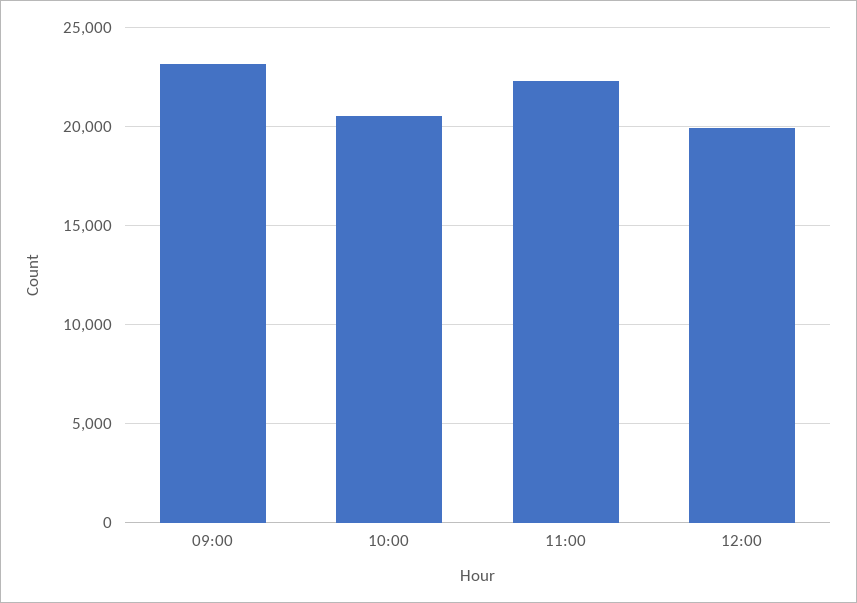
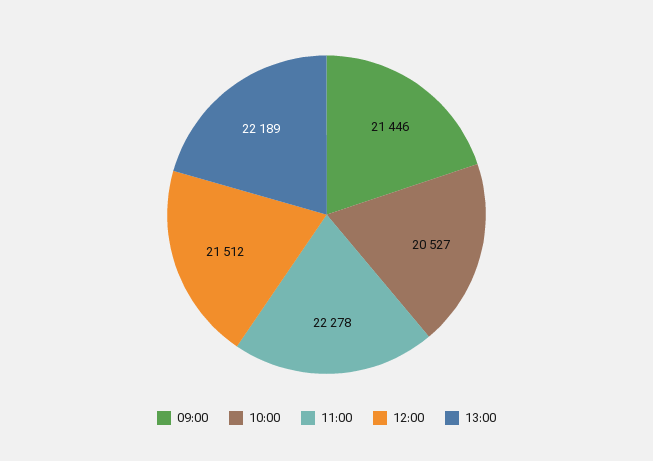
09:00: 23000 -> 21446
12:00: 20000 -> 21512
13:00: none -> 22189

